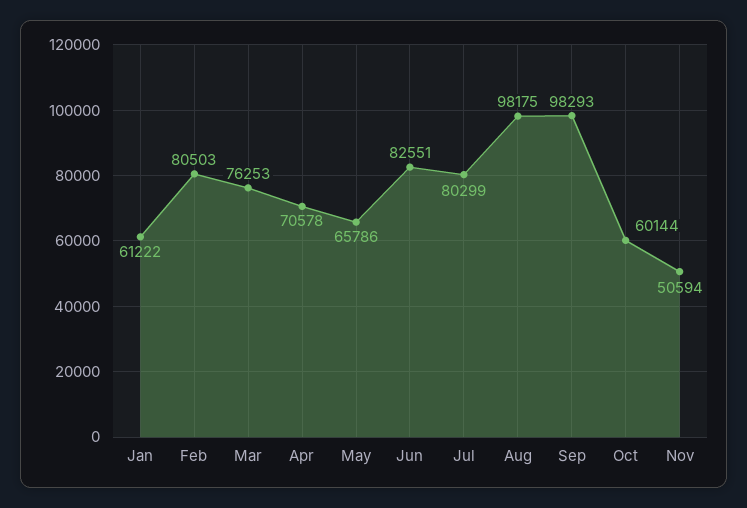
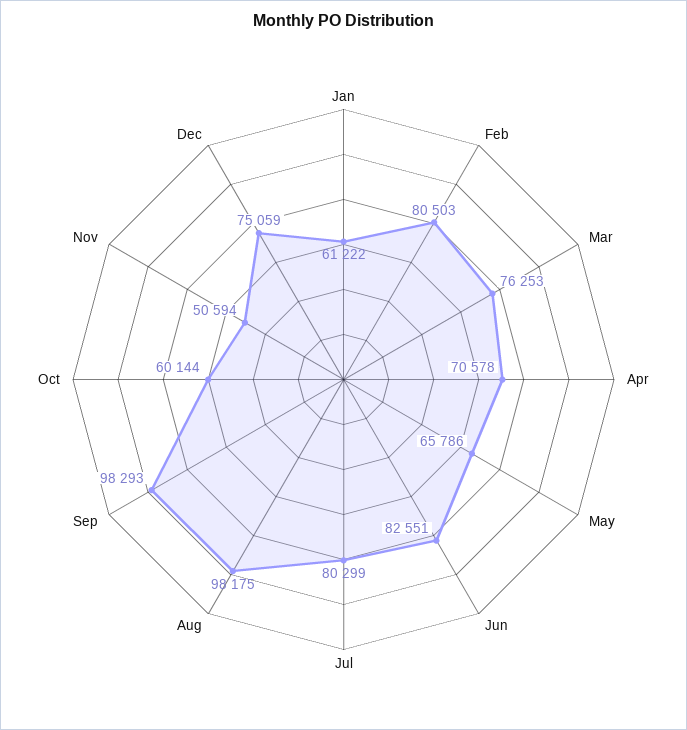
Dec: none -> 75059

